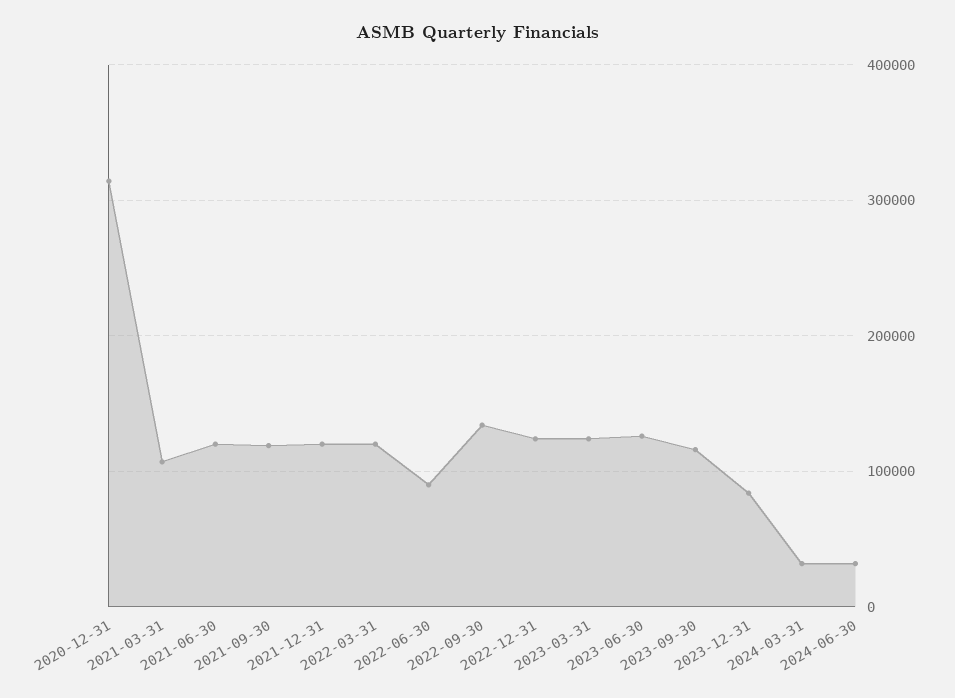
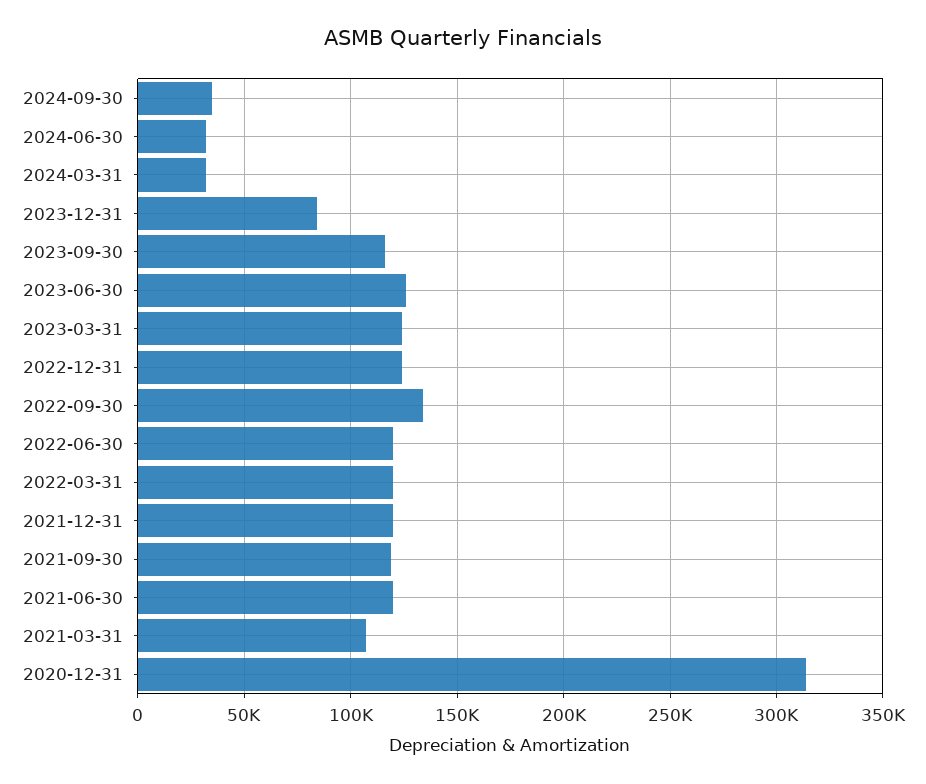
2022-06-30: 90000 -> 120000
2024-09-30: none -> 35000

